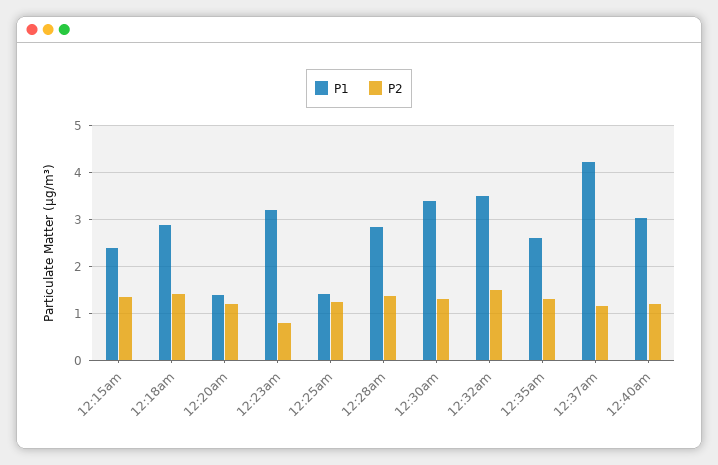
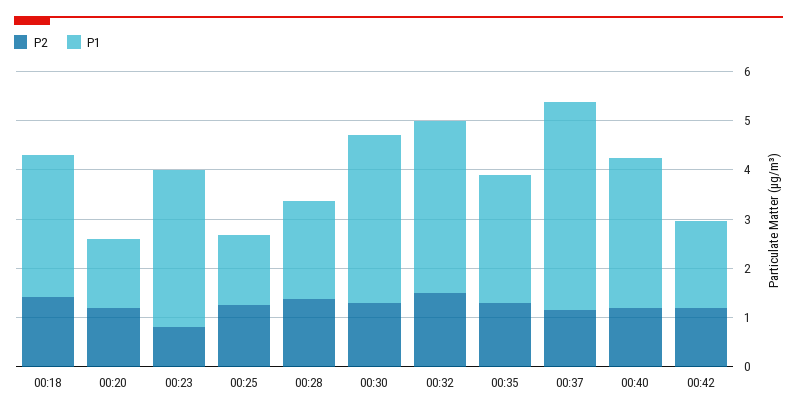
P1, 12:15am: 2.4 -> none
P2, 12:15am: 1.4 -> none
P1, 12:28am: 2.8 -> 2
P2, 00:42: none -> 1.2
P1, 00:42: none -> 1.8

